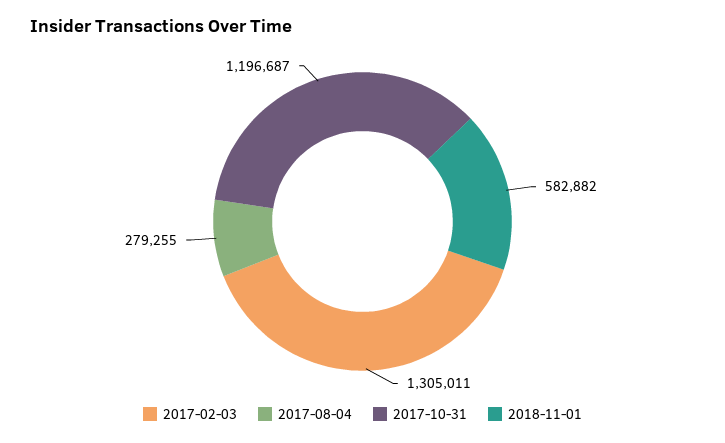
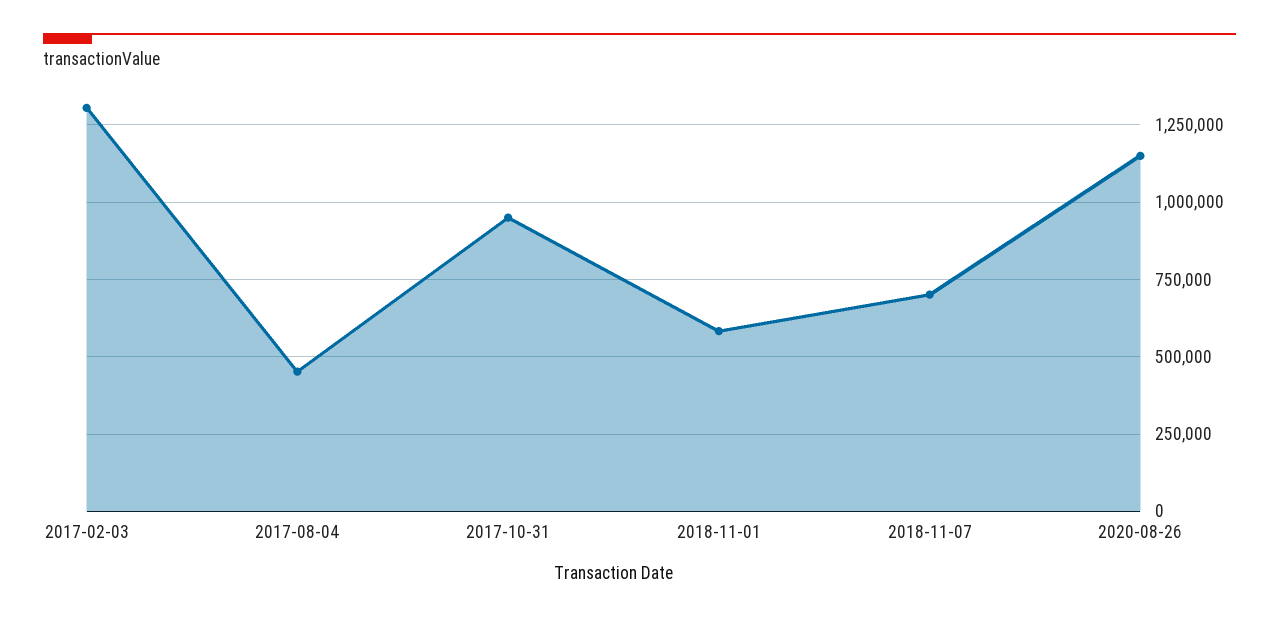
2017-08-04: 279255 -> 450000
2017-10-31: 1196687 -> 950000
2018-11-07: none -> 700000
2020-08-26: none -> 1150000

